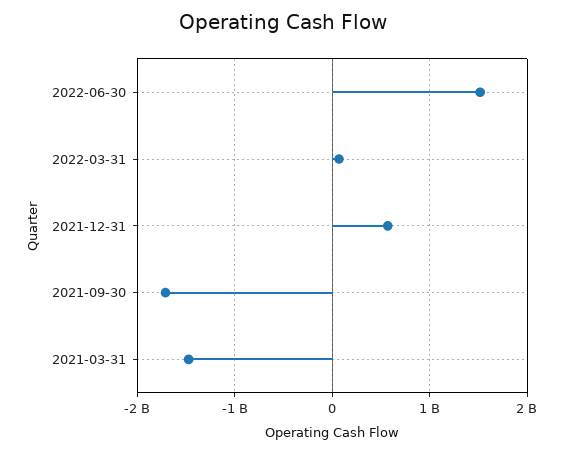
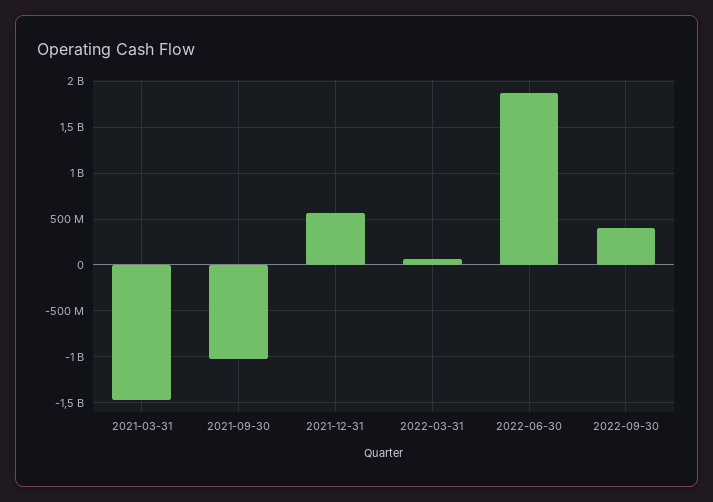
2022-06-30: 1500000000 -> 1900000000
2021-09-30: -1700000000 -> -1000000000
2022-09-30: none -> 400000000

